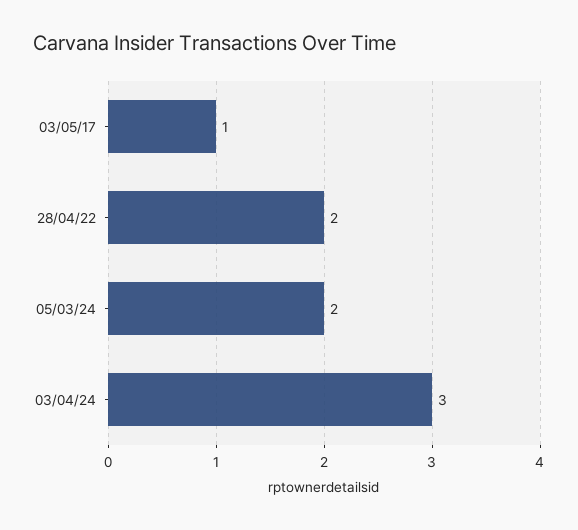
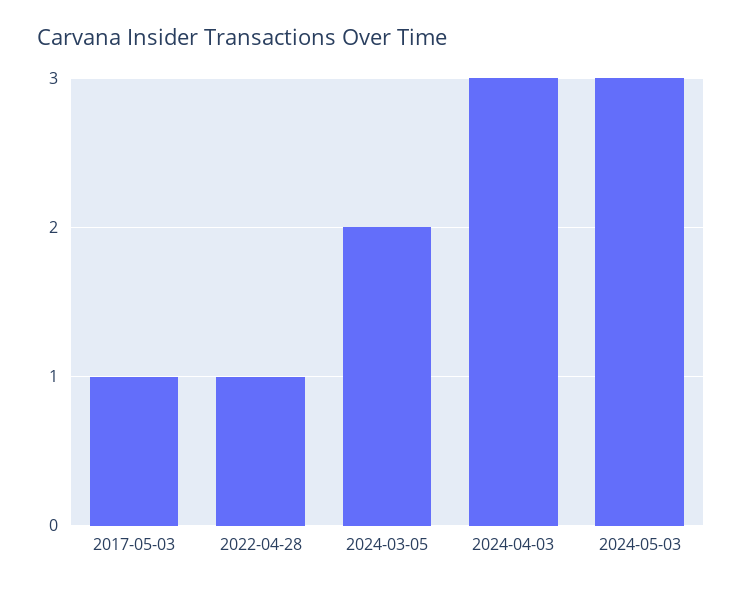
28/04/22: 2 -> 1
2024-05-03: none -> 3

